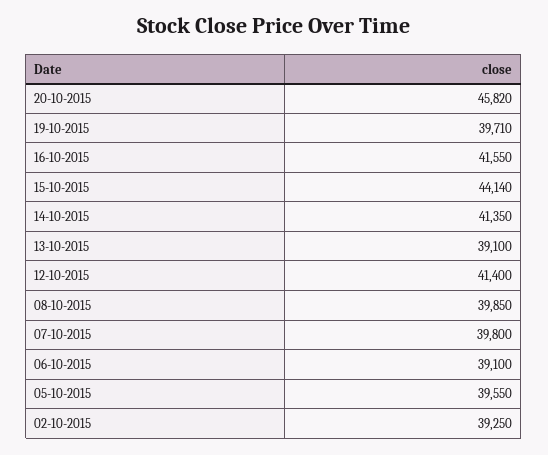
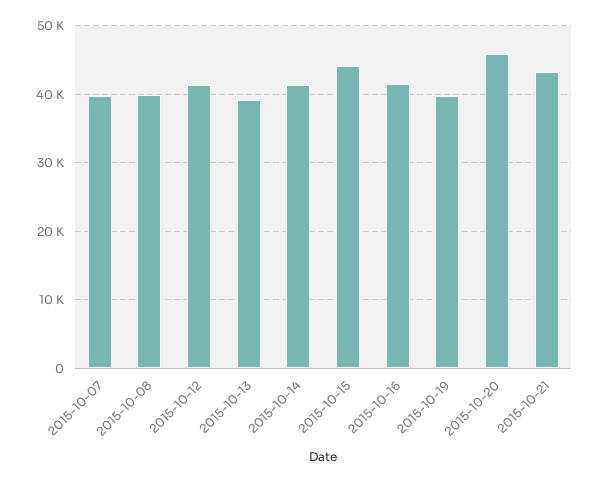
06-10-2015: 39100 -> none
05-10-2015: 39550 -> none
02-10-2015: 39250 -> none
2015-10-21: none -> 43000

